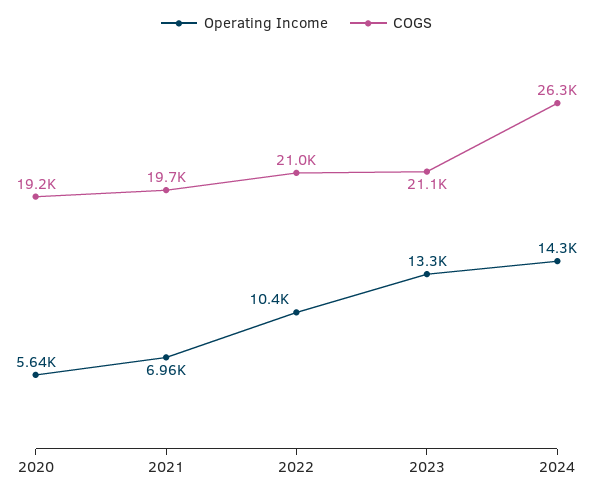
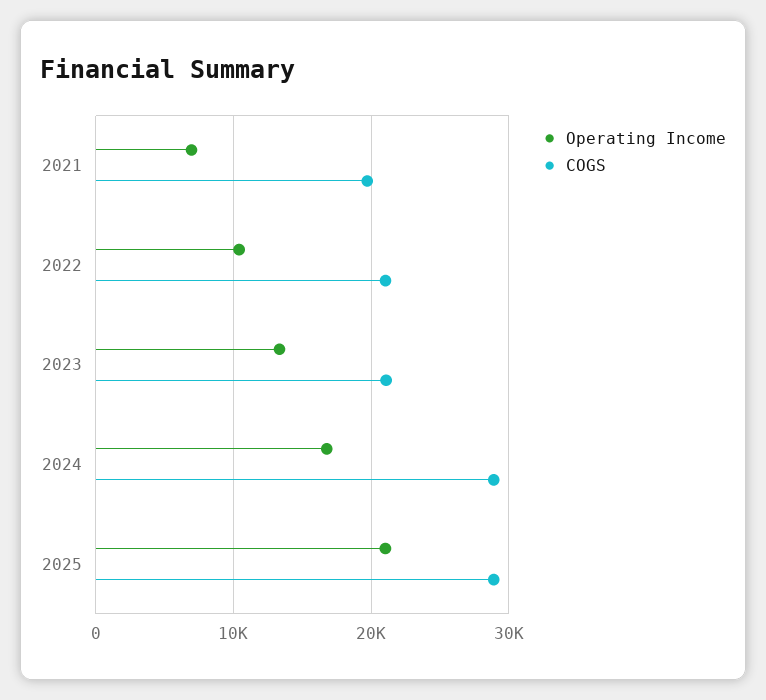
Operating Income, 2020: 5640 -> none
COGS, 2020: 19200 -> none
Operating Income, 2024: 14300 -> 17000
COGS, 2024: 26300 -> 29000
Operating Income, 2025: none -> 21000
COGS, 2025: none -> 29000

